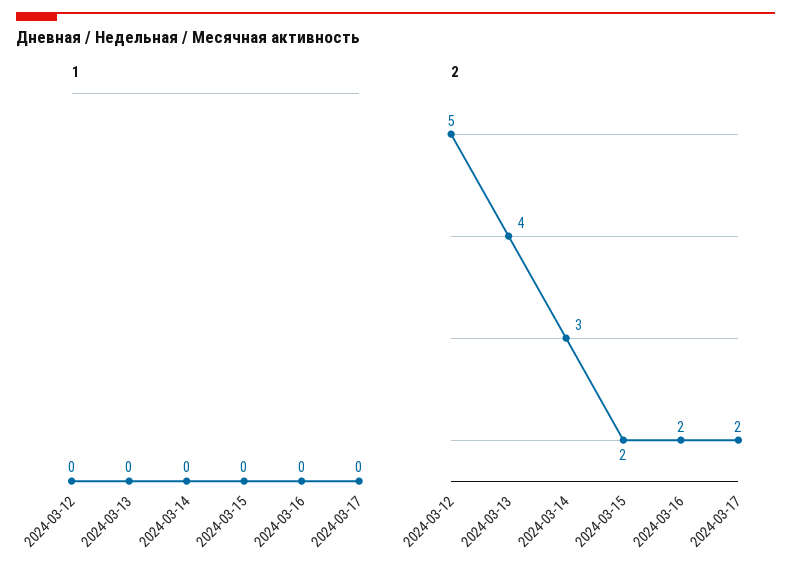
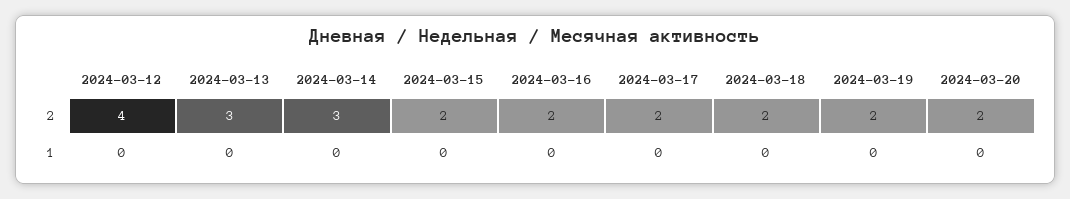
2, 2024-03-12: 5 -> 4
2, 2024-03-13: 4 -> 3
2, 2024-03-18: none -> 2
2, 2024-03-19: none -> 2
2, 2024-03-20: none -> 2
1, 2024-03-18: none -> 0
1, 2024-03-19: none -> 0
1, 2024-03-20: none -> 0

